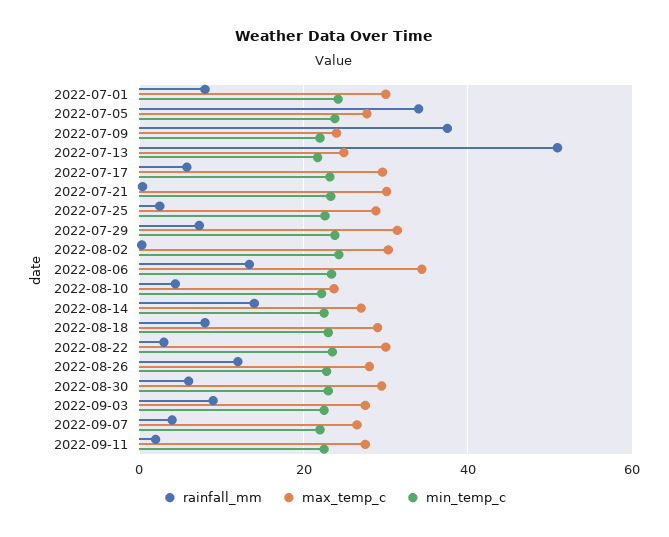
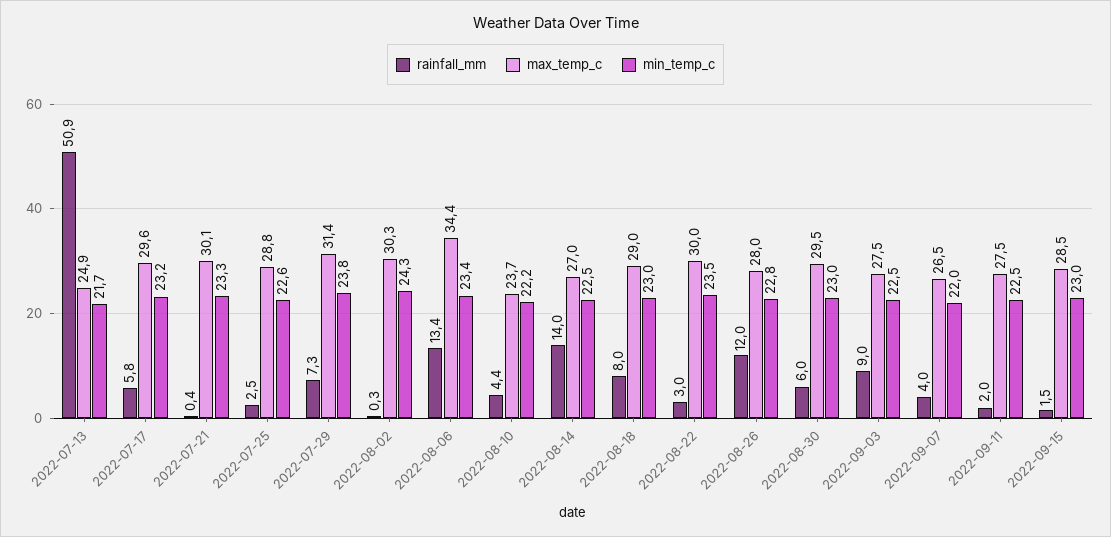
rainfall_mm, 2022-07-01: 8 -> none
max_temp_c, 2022-07-01: 30 -> none
min_temp_c, 2022-07-01: 24 -> none
rainfall_mm, 2022-07-05: 34 -> none
max_temp_c, 2022-07-05: 28 -> none
min_temp_c, 2022-07-05: 24 -> none
rainfall_mm, 2022-07-09: 38 -> none
max_temp_c, 2022-07-09: 24 -> none
min_temp_c, 2022-07-09: 22 -> none
rainfall_mm, 2022-09-15: none -> 1.5
max_temp_c, 2022-09-15: none -> 28.5
min_temp_c, 2022-09-15: none -> 23

